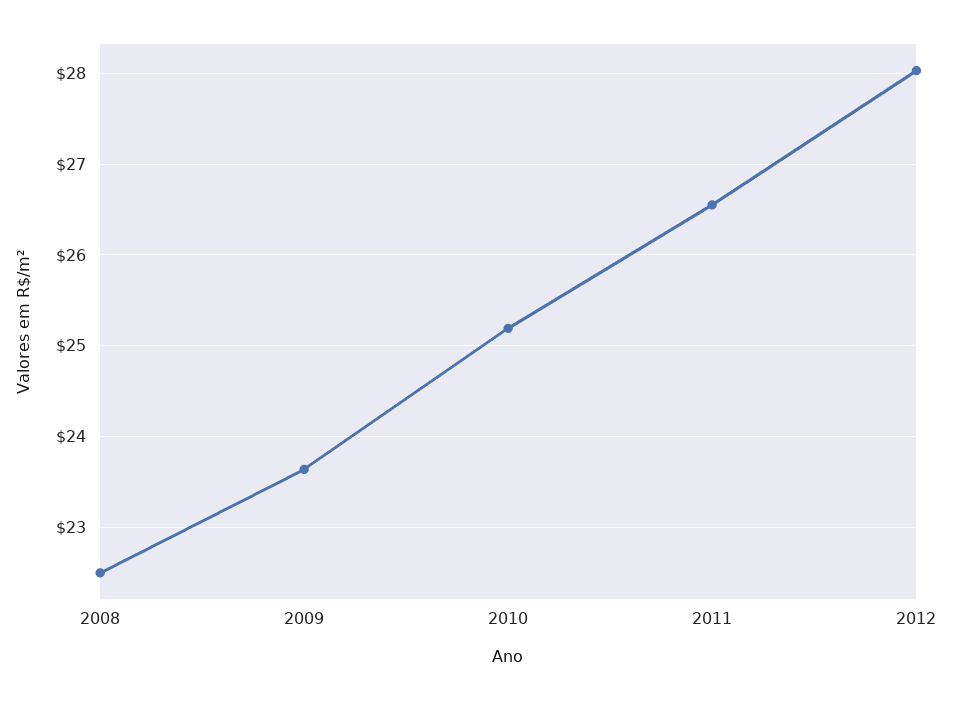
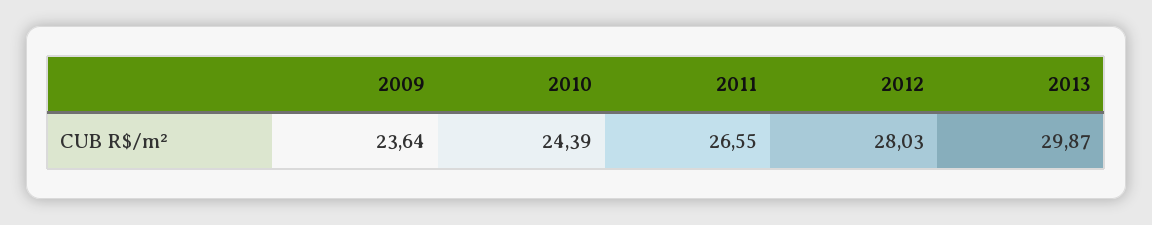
2008: 22.5 -> none
2010: 25.2 -> 24.39
2013: none -> 29.87

